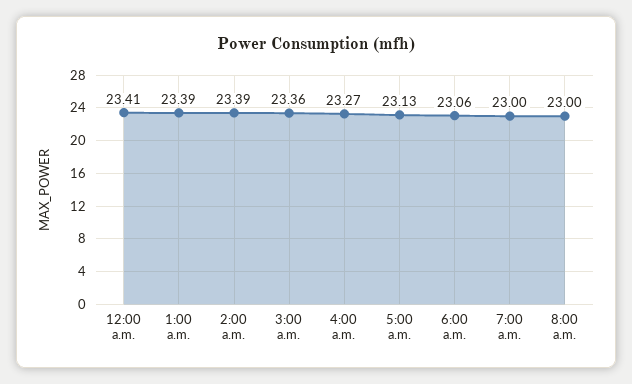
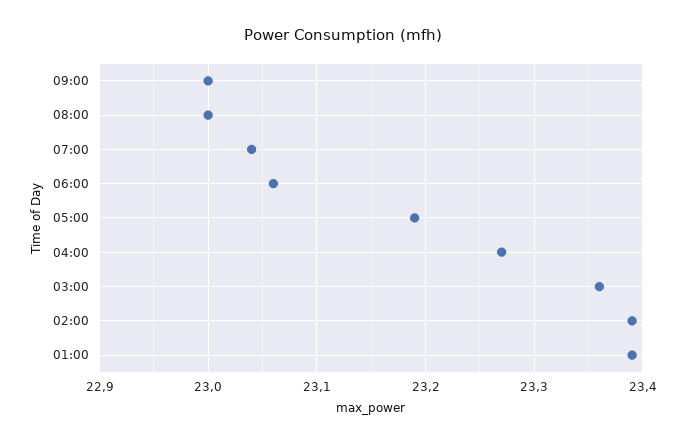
12:00 a.m.: 23.41 -> none
5:00 a.m.: 23.13 -> 23.19
7:00 a.m.: 23 -> 23.04
09:00: none -> 23

